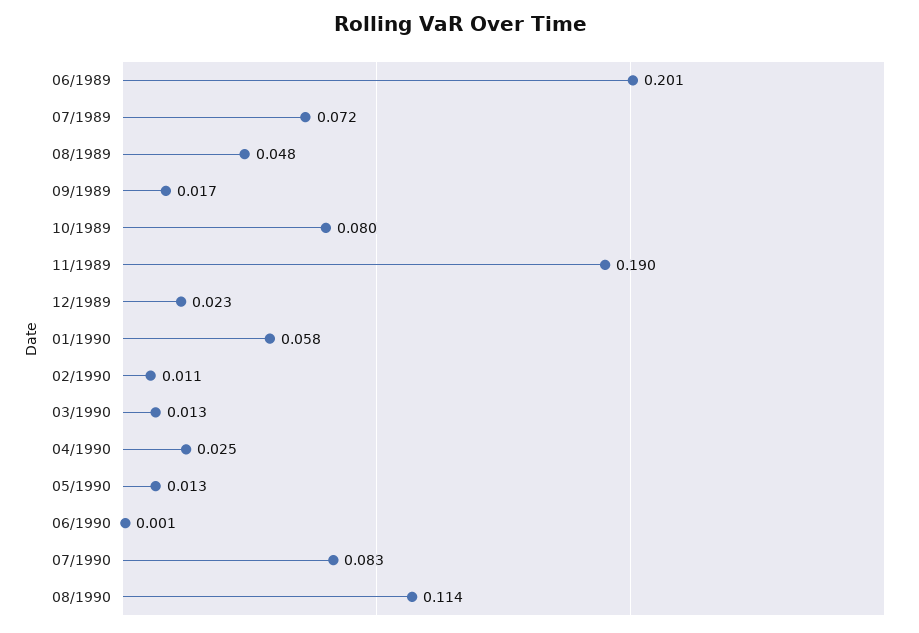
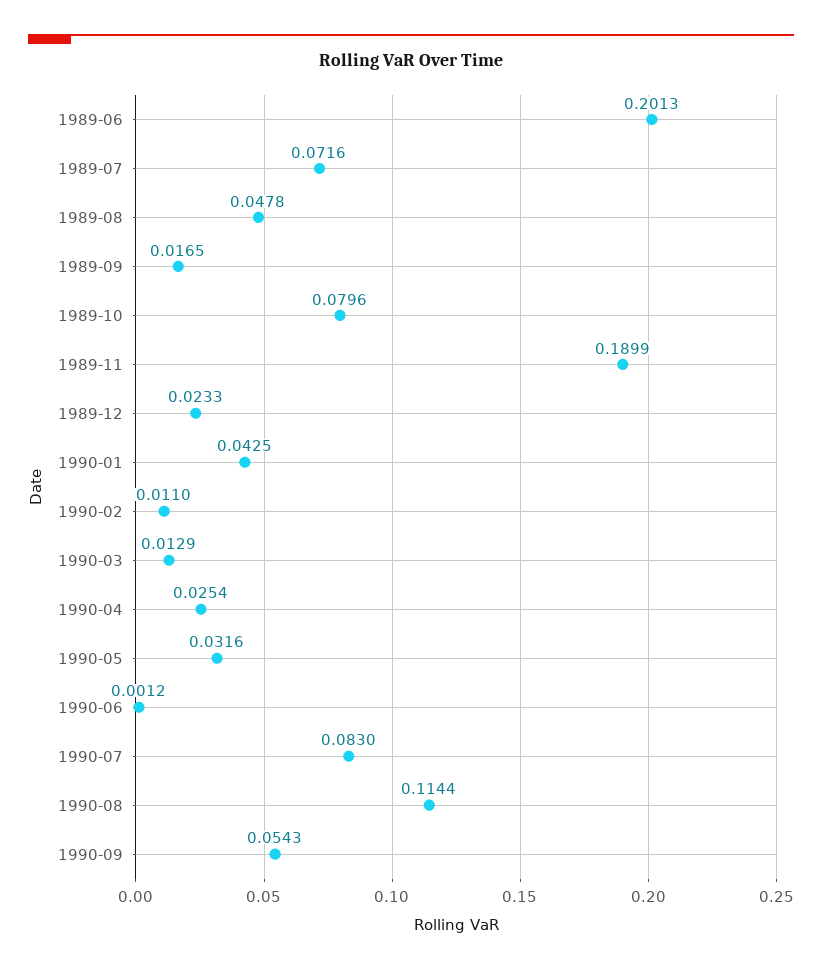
01/1990: 0.058 -> 0.0425
05/1990: 0.013 -> 0.0316
1990-09: none -> 0.0543

